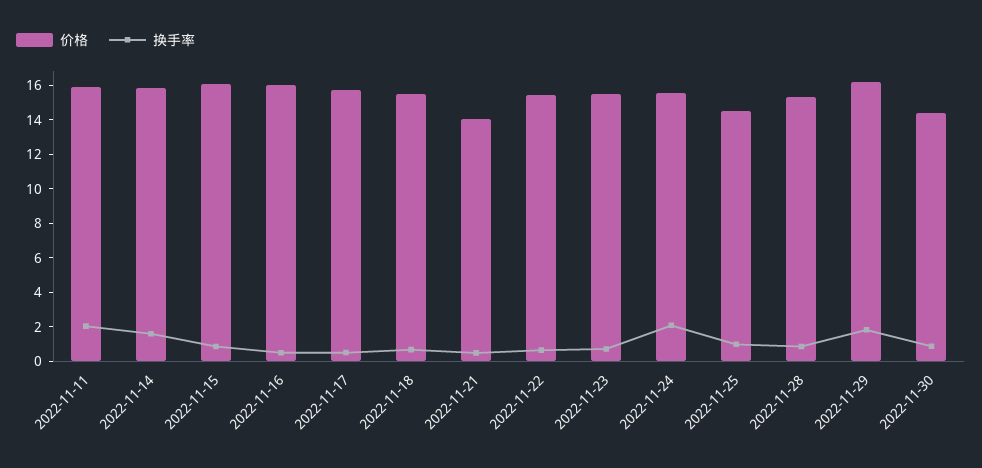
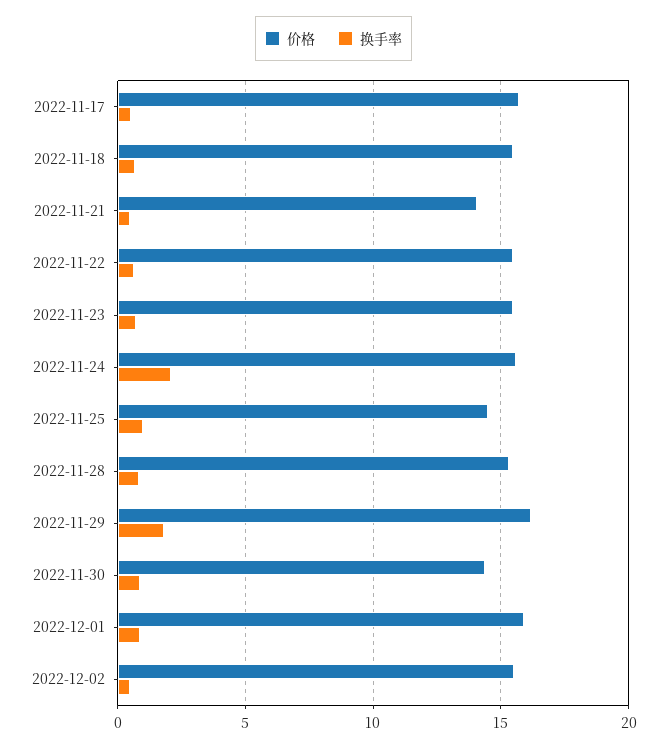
价格, 2022-11-11: 16 -> none
换手率, 2022-11-11: 2 -> none
价格, 2022-11-14: 16 -> none
换手率, 2022-11-14: 1.5 -> none
价格, 2022-11-15: 16 -> none
换手率, 2022-11-15: 1 -> none
价格, 2022-11-16: 16 -> none
换手率, 2022-11-16: 0.5 -> none
价格, 2022-12-01: none -> 16
换手率, 2022-12-01: none -> 1
价格, 2022-12-02: none -> 15.5
换手率, 2022-12-02: none -> 0.5

